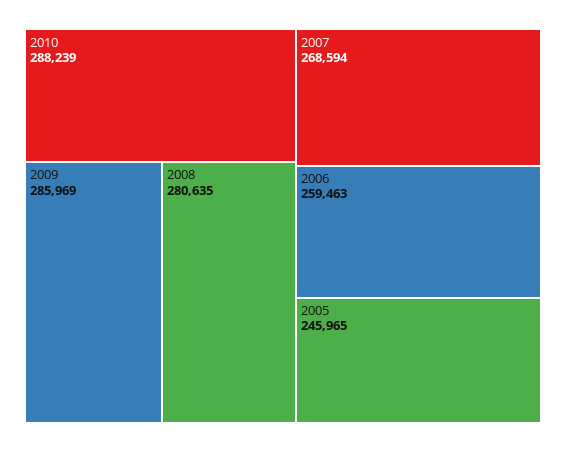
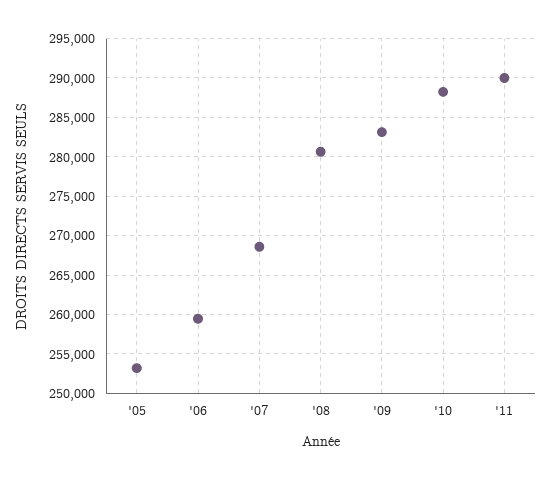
2009: 285969 -> 283000
2005: 245965 -> 253000
'11: none -> 290000

